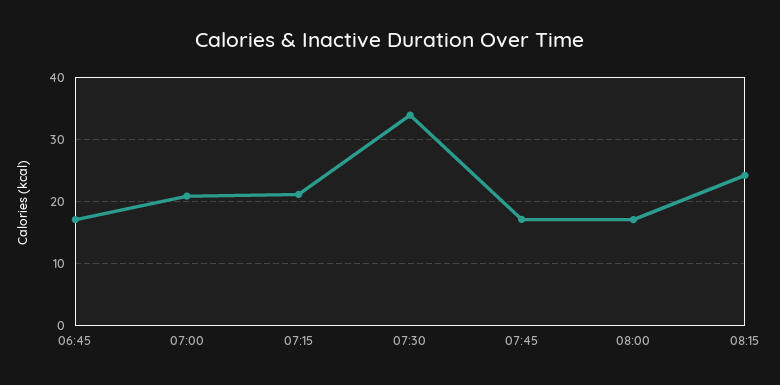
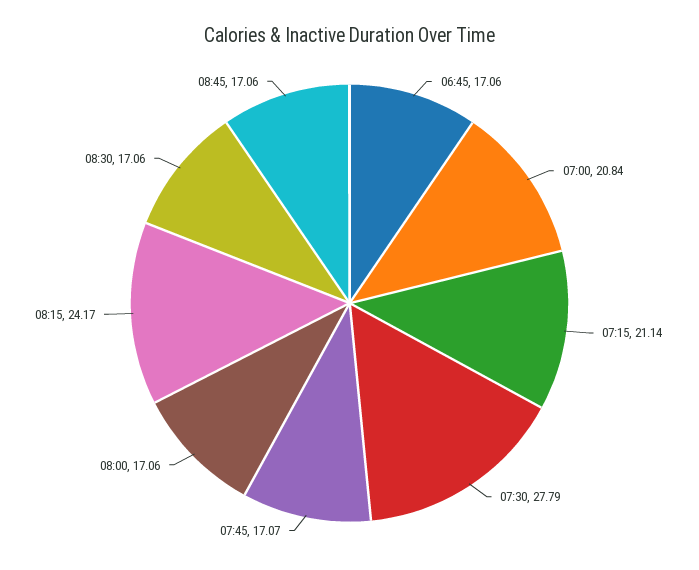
07:30: 34 -> 27.79
08:30: none -> 17.06
08:45: none -> 17.06

